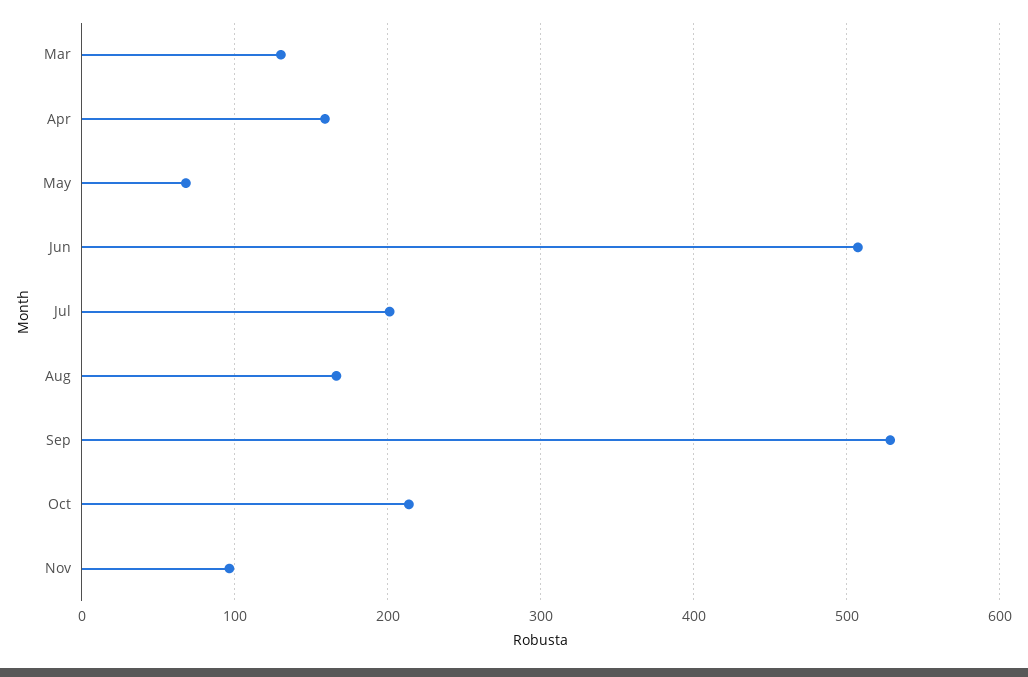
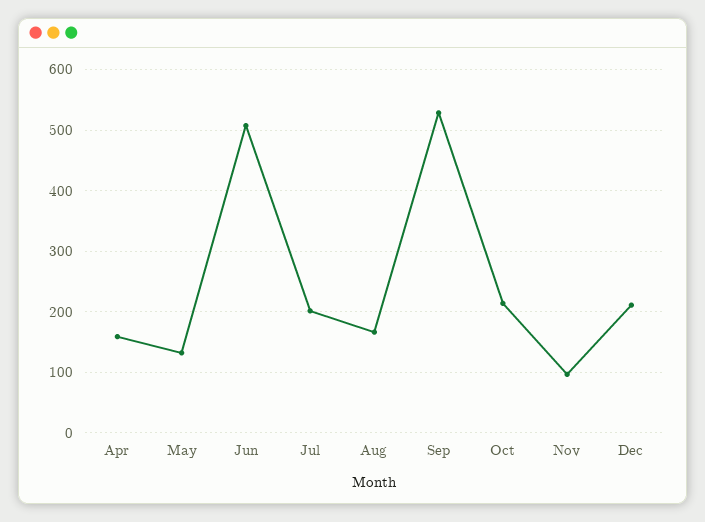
Mar: 130 -> none
May: 70 -> 130
Dec: none -> 210

